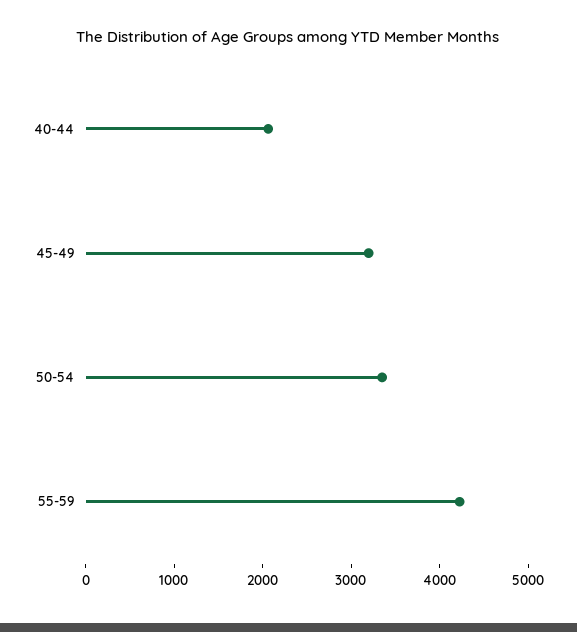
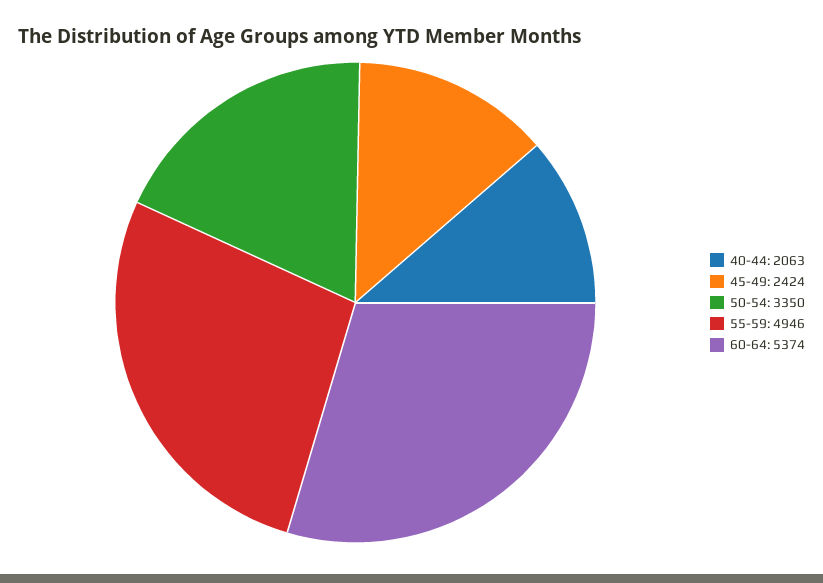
45-49: 3200 -> 2424
55-59: 4200 -> 4946
60-64: none -> 5374

